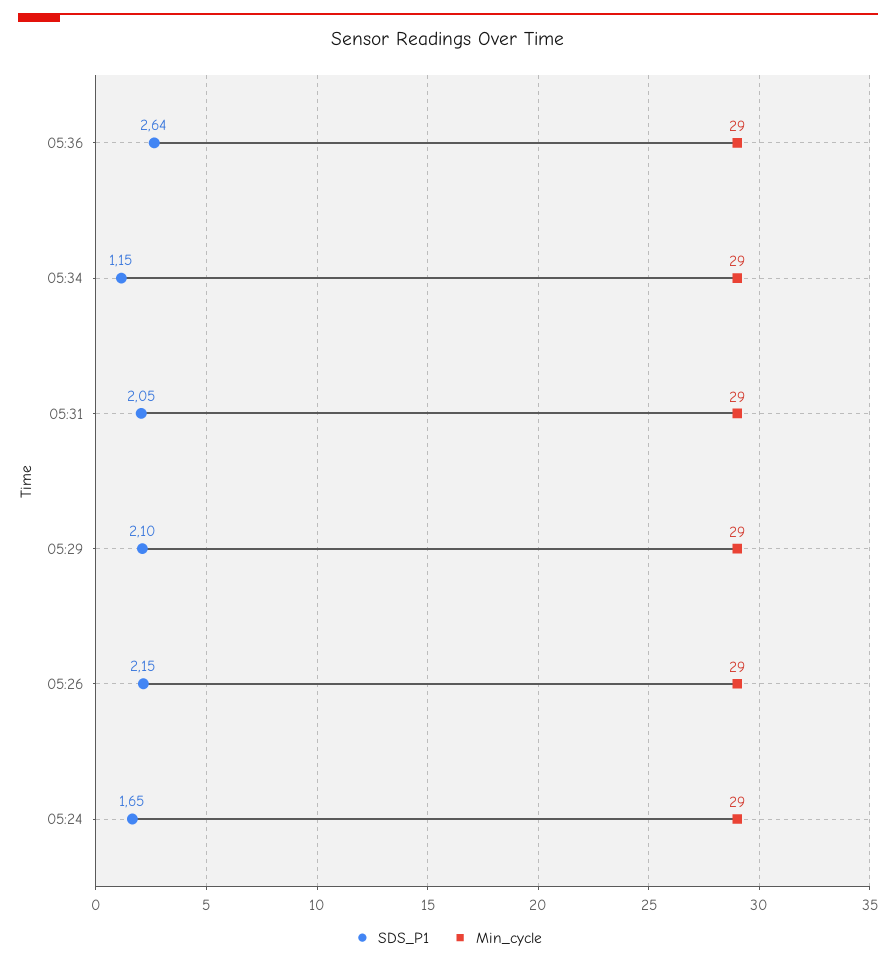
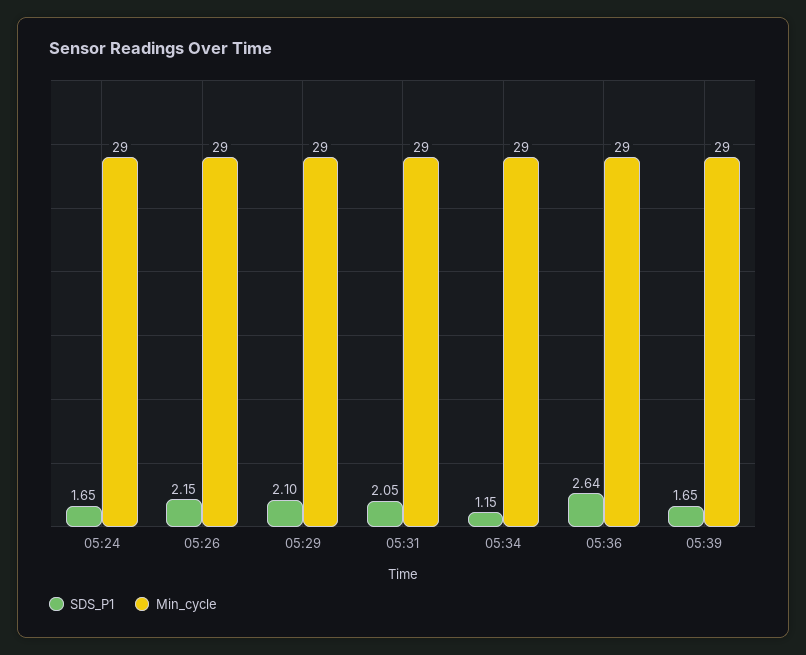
SDS_P1, 05:39: none -> 1.65
Min_cycle, 05:39: none -> 29

